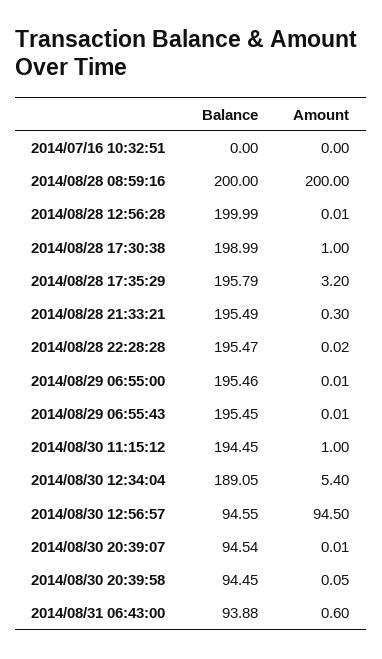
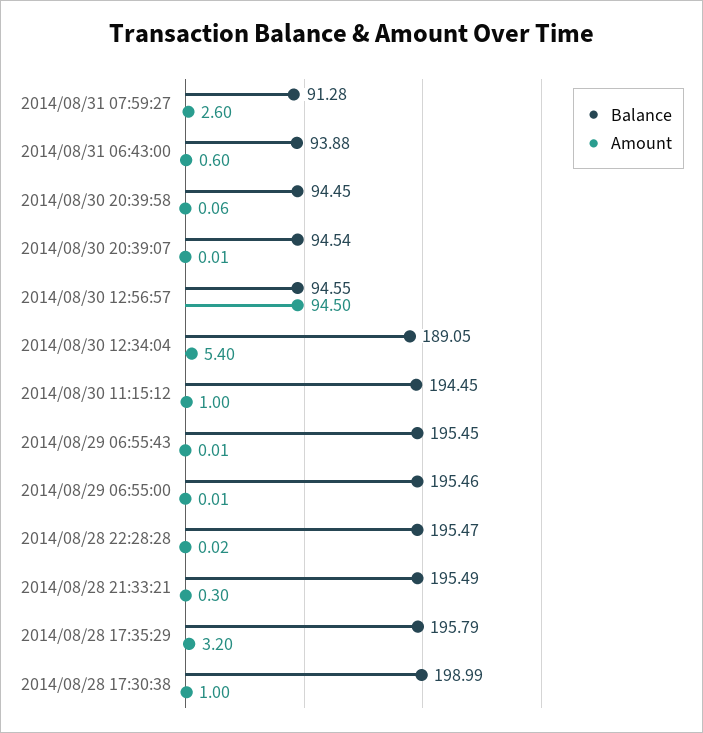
Balance, 2014/07/16 10:32:51: 0 -> none
Amount, 2014/07/16 10:32:51: 0 -> none
Balance, 2014/08/28 08:59:16: 200 -> none
Amount, 2014/08/28 08:59:16: 200 -> none
Balance, 2014/08/28 12:56:28: 199.99 -> none
Amount, 2014/08/28 12:56:28: 0.01 -> none
Amount, 2014/08/30 20:39:58: 0.05 -> 0.06
Balance, 2014/08/31 07:59:27: none -> 91.28
Amount, 2014/08/31 07:59:27: none -> 2.6

